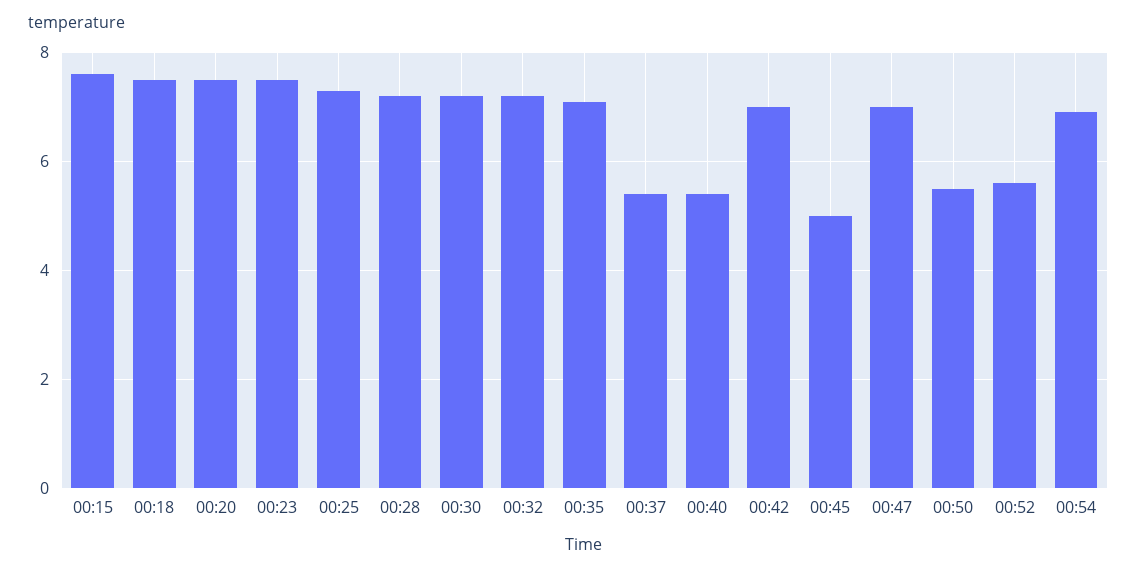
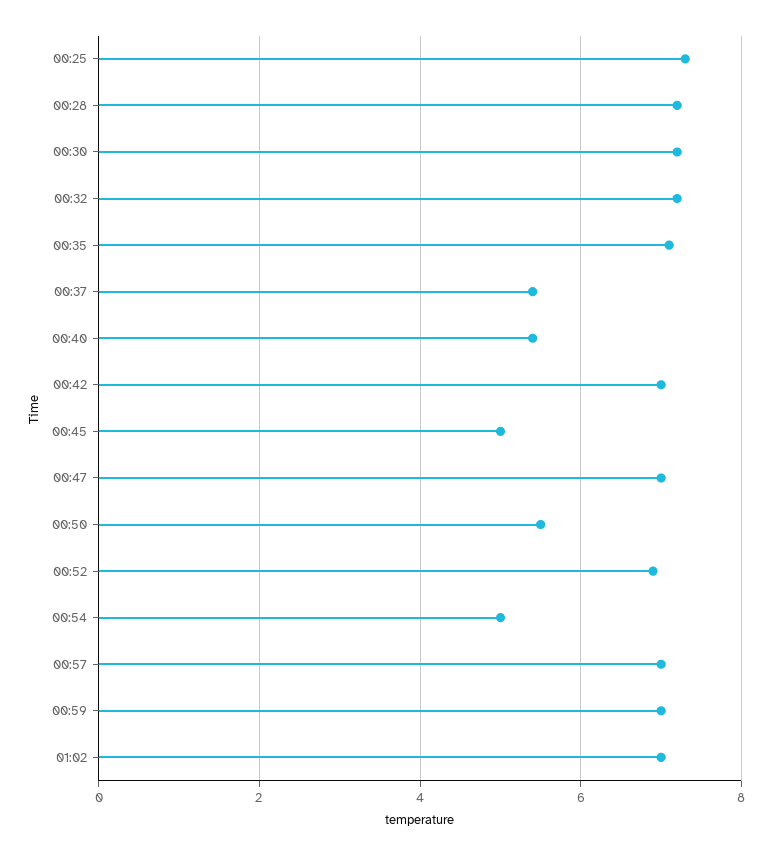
00:15: 7.5 -> none
00:18: 7.5 -> none
00:20: 7.5 -> none
00:23: 7.5 -> none
00:52: 5.5 -> 7
00:54: 7 -> 5
00:57: none -> 7
00:59: none -> 7
01:02: none -> 7

